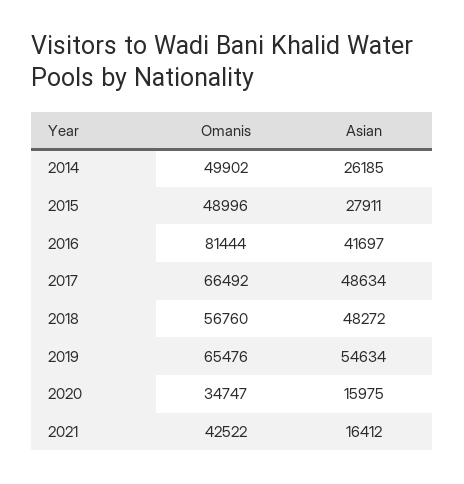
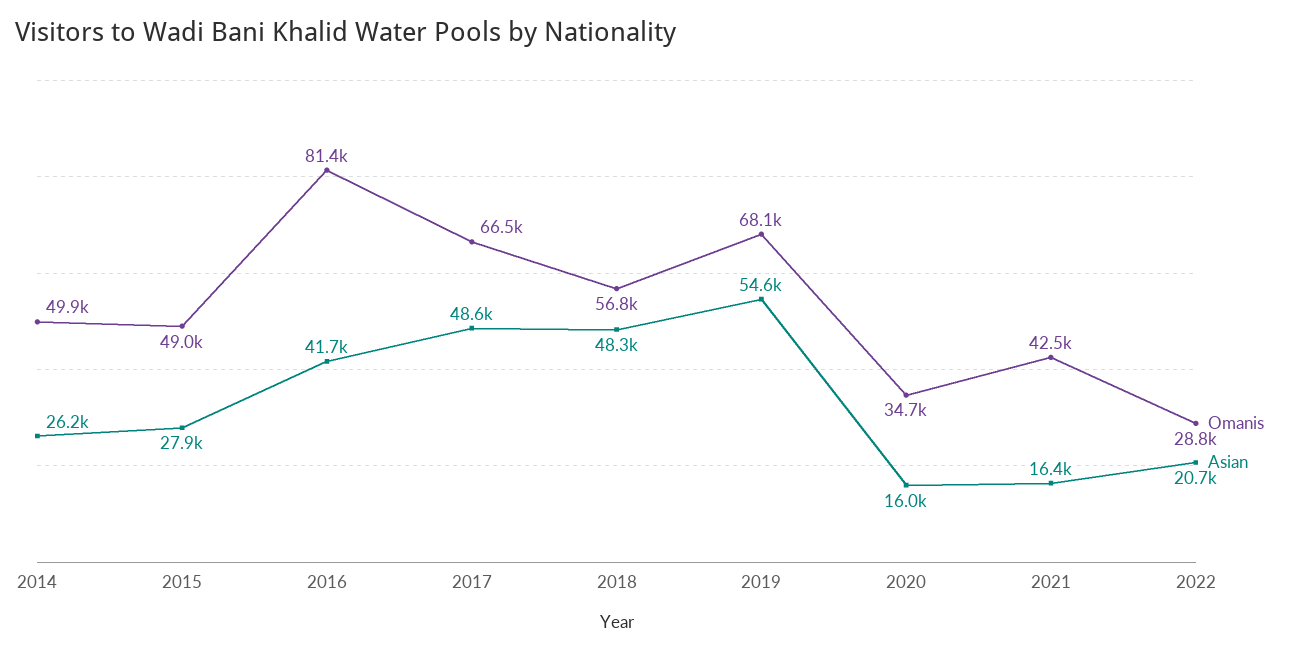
Omanis, 2019: 65476 -> 68100
Omanis, 2022: none -> 28800
Asian, 2022: none -> 20700

